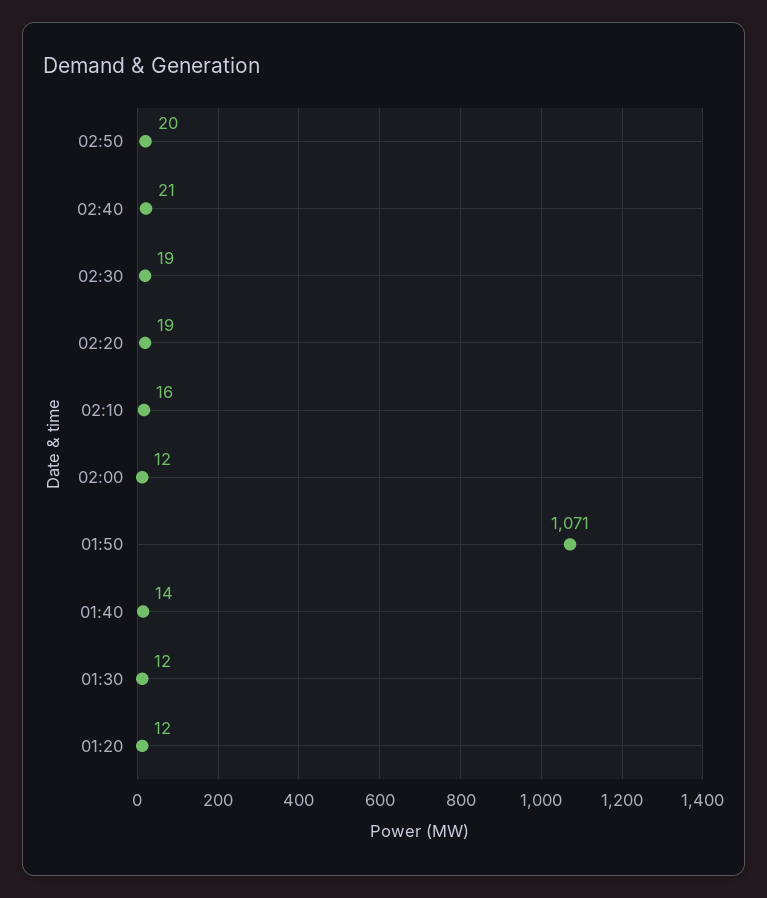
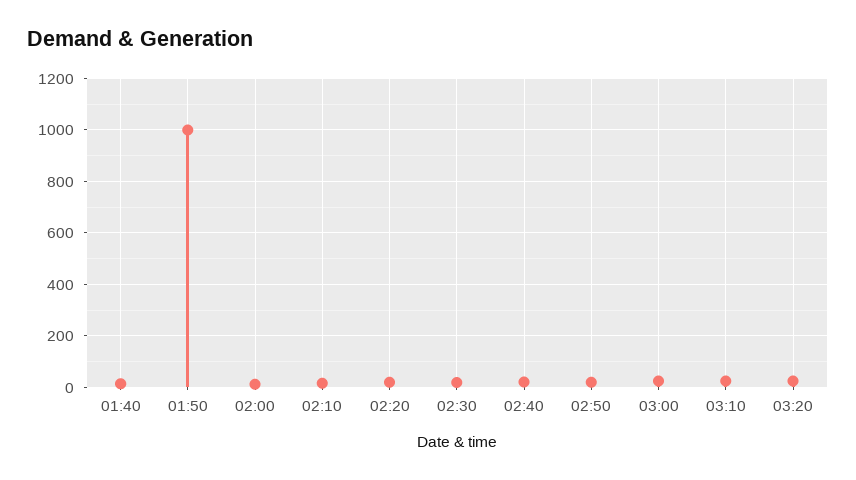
01:50: 1071 -> 1000
01:30: 12 -> none
01:20: 12 -> none
03:00: none -> 25
03:10: none -> 25
03:20: none -> 25

